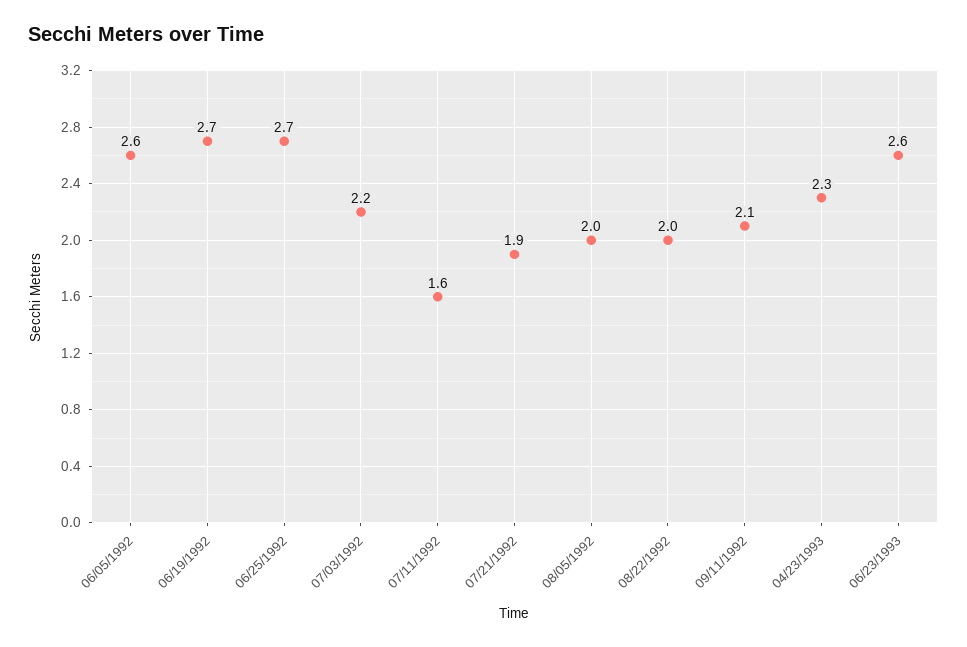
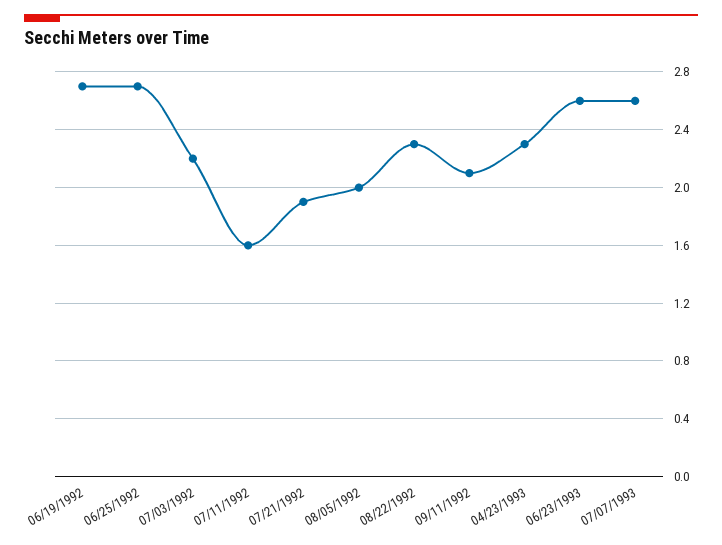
06/05/1992: 2.6 -> none
08/22/1992: 2 -> 2.3
07/07/1993: none -> 2.6

